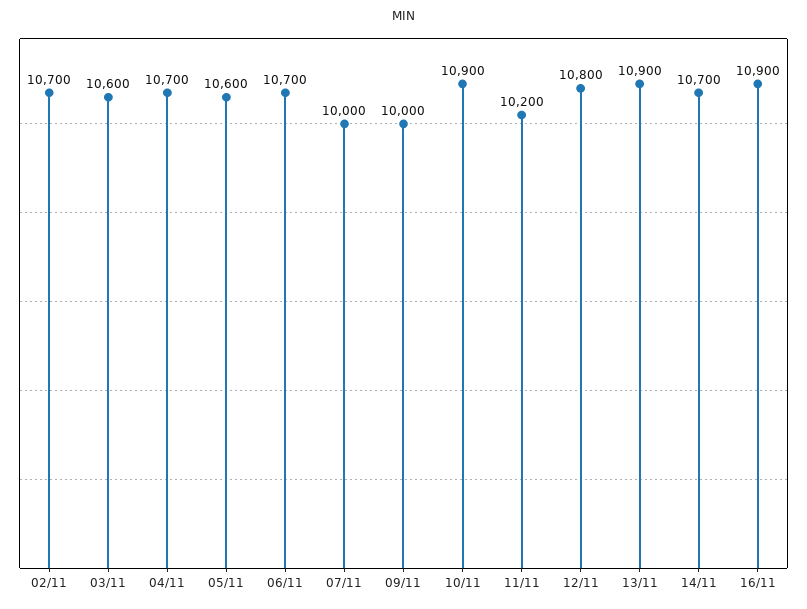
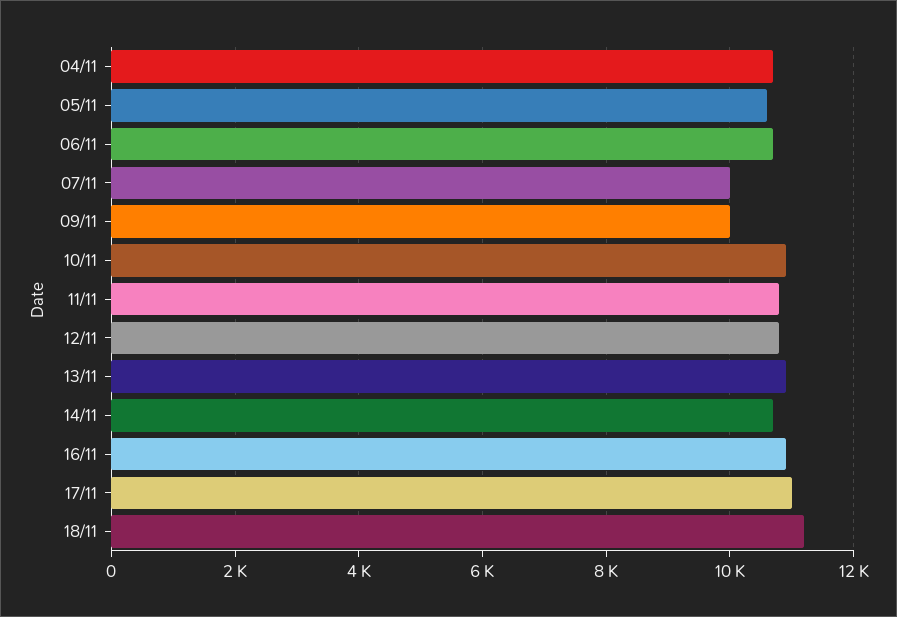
02/11: 10700 -> none
03/11: 10600 -> none
11/11: 10200 -> 10800
17/11: none -> 11000
18/11: none -> 11200

